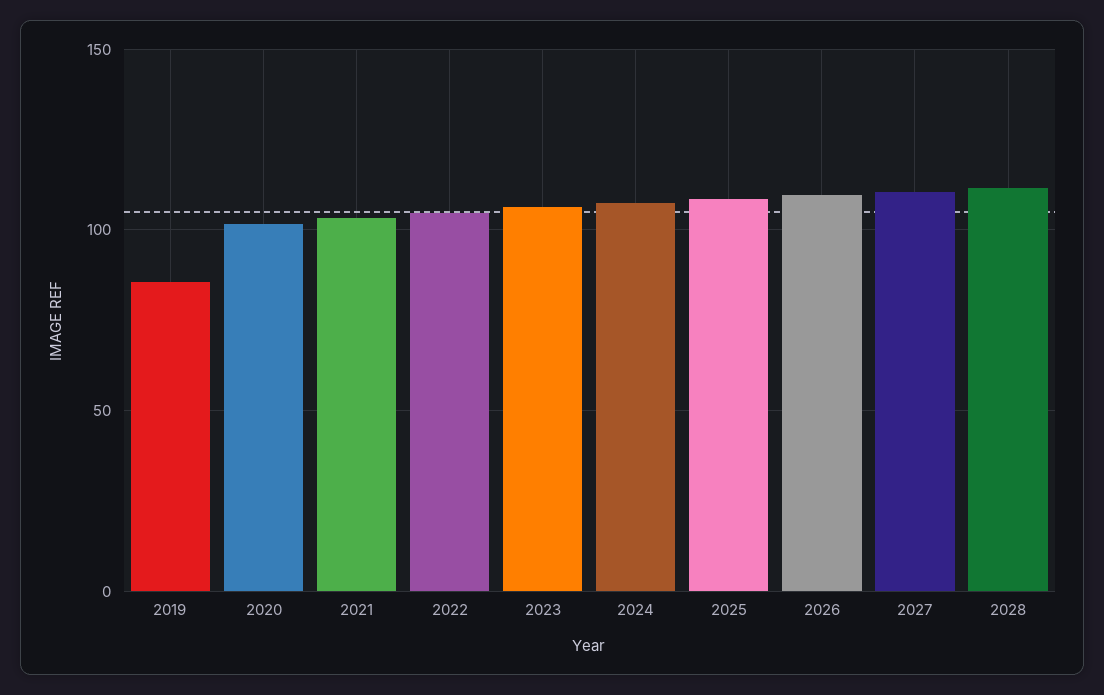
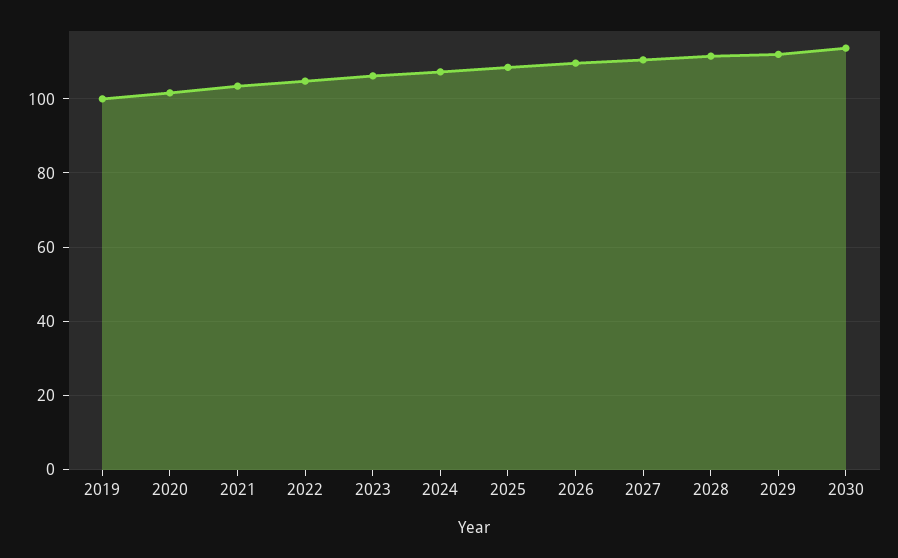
2019: 85 -> 100
2029: none -> 112
2030: none -> 114

